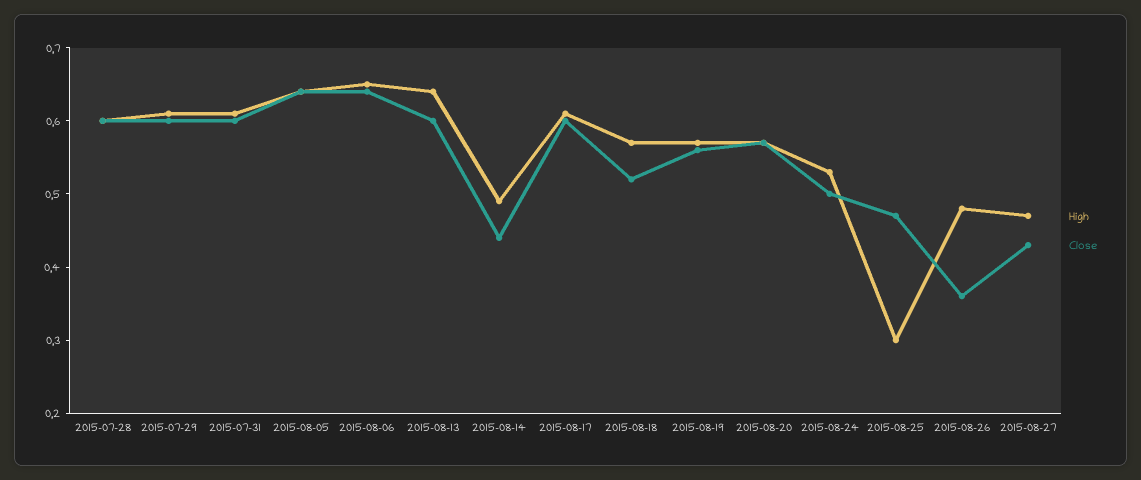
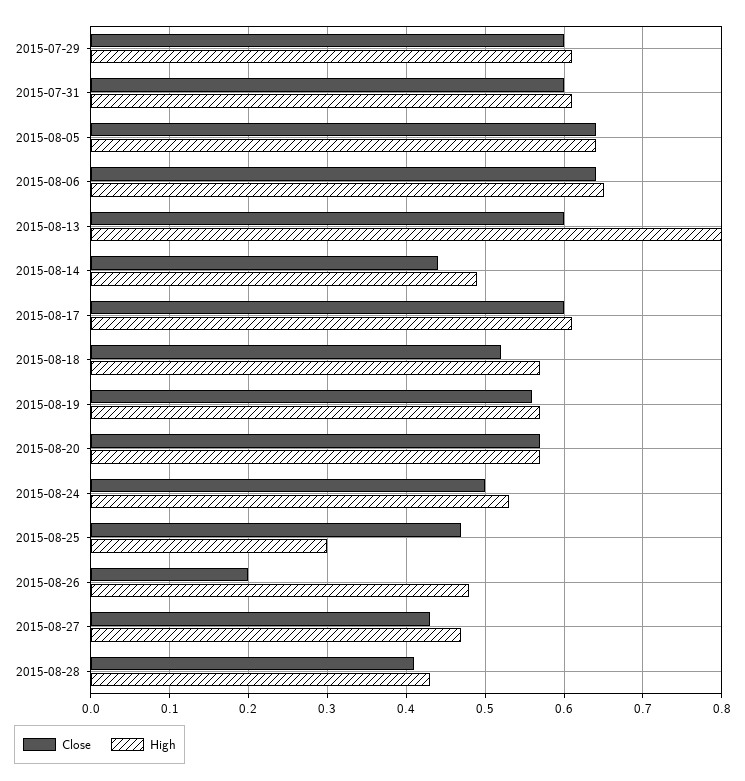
High, 2015-07-28: 0.6 -> none
Close, 2015-07-28: 0.6 -> none
High, 2015-08-13: 0.65 -> 0.8
Close, 2015-08-26: 0.35 -> 0.2
Close, 2015-08-28: none -> 0.41
High, 2015-08-28: none -> 0.43

